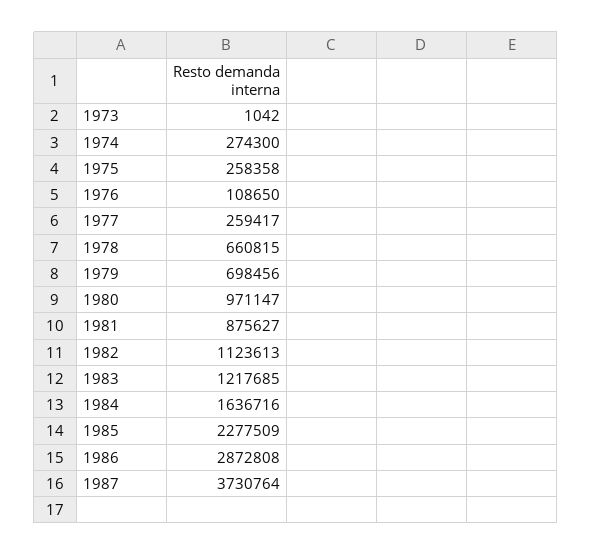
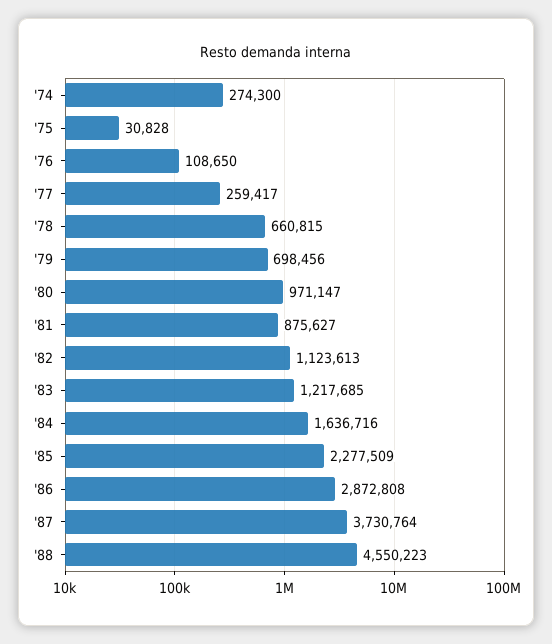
1973: 1042 -> none
1975: 258358 -> 30828
'88: none -> 4550223

